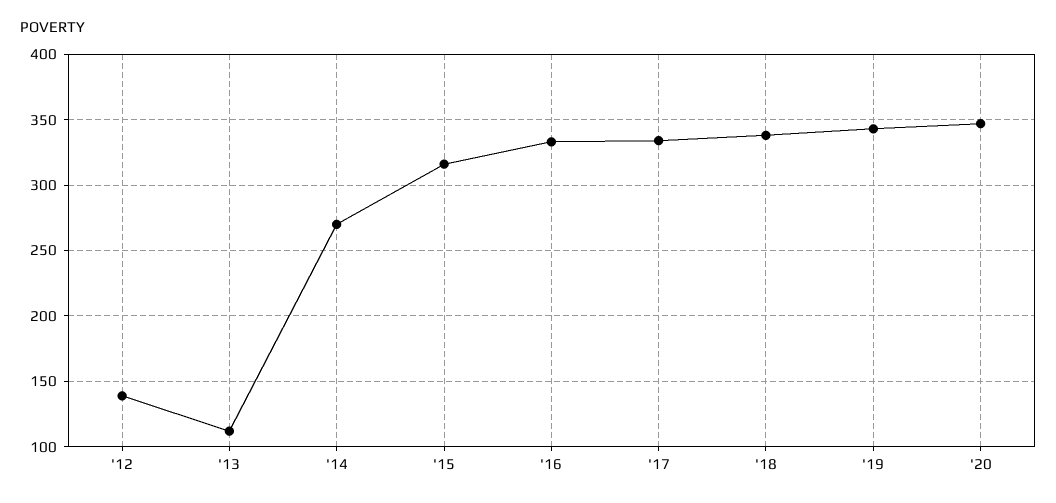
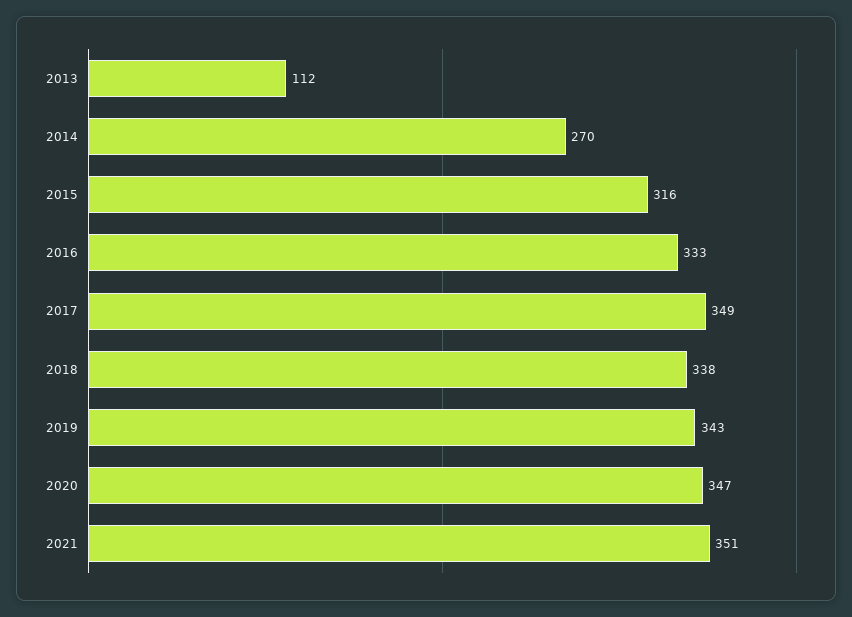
'12: 140 -> none
'17: 335 -> 349
2021: none -> 351

